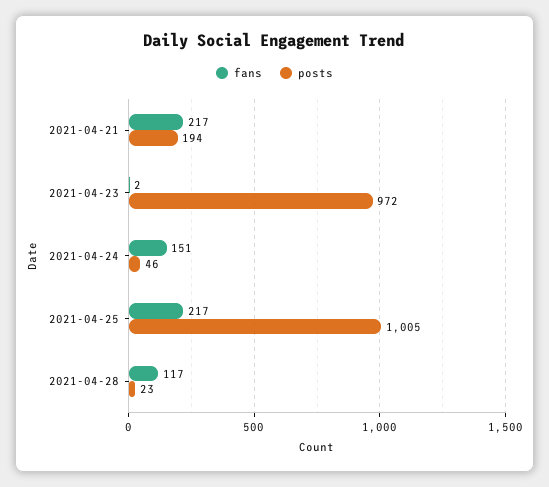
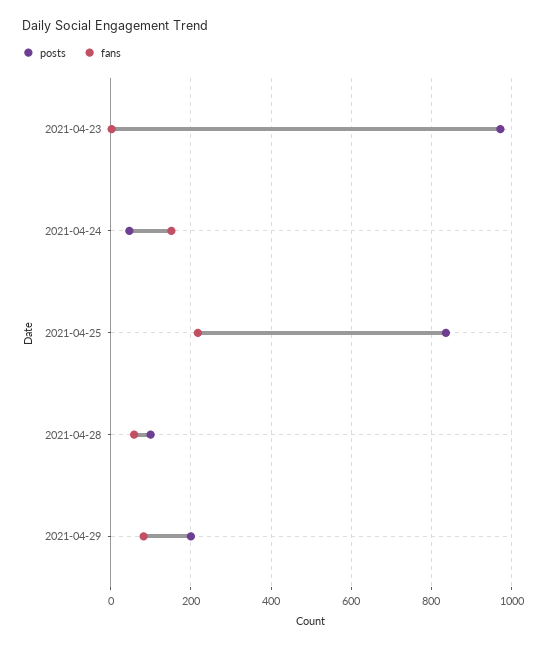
fans, 2021-04-21: 217 -> none
posts, 2021-04-21: 194 -> none
posts, 2021-04-25: 1005 -> 840
fans, 2021-04-28: 117 -> 60
posts, 2021-04-28: 23 -> 100
posts, 2021-04-29: none -> 200
fans, 2021-04-29: none -> 80

